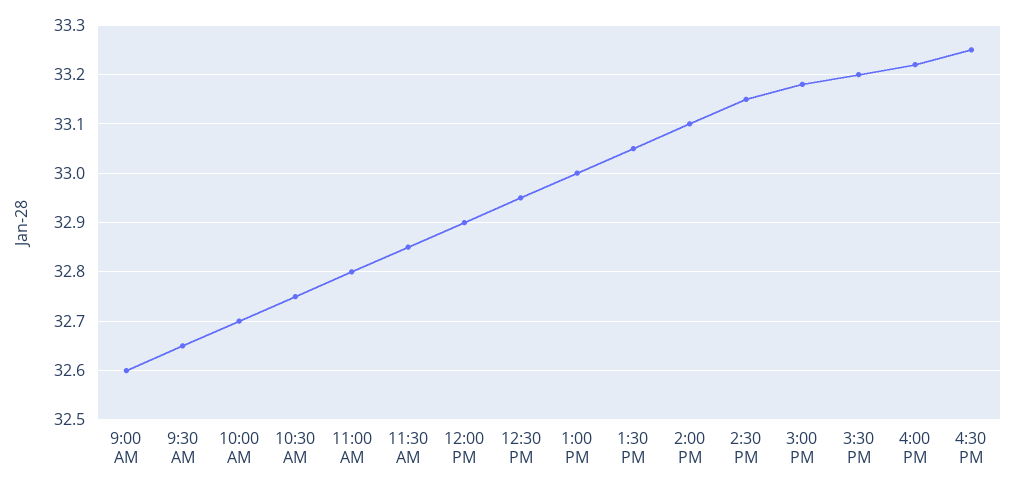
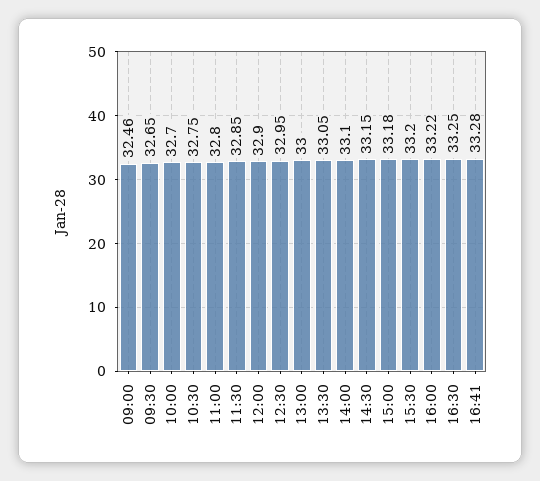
9:00 AM: 32.6 -> 32.46
16:41: none -> 33.28

